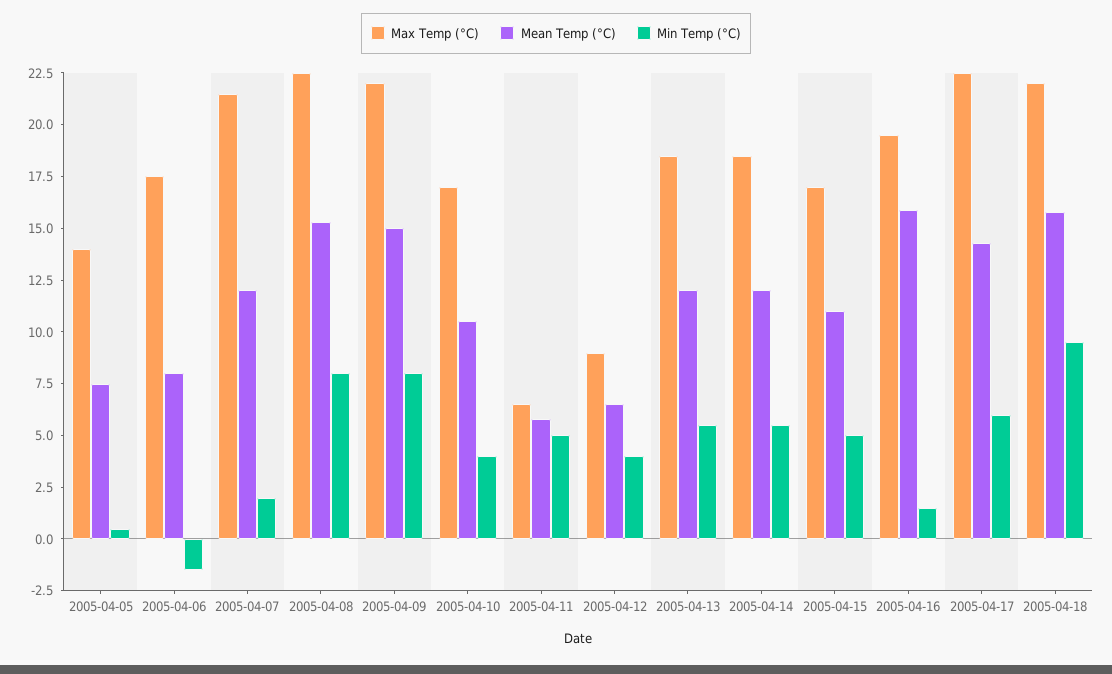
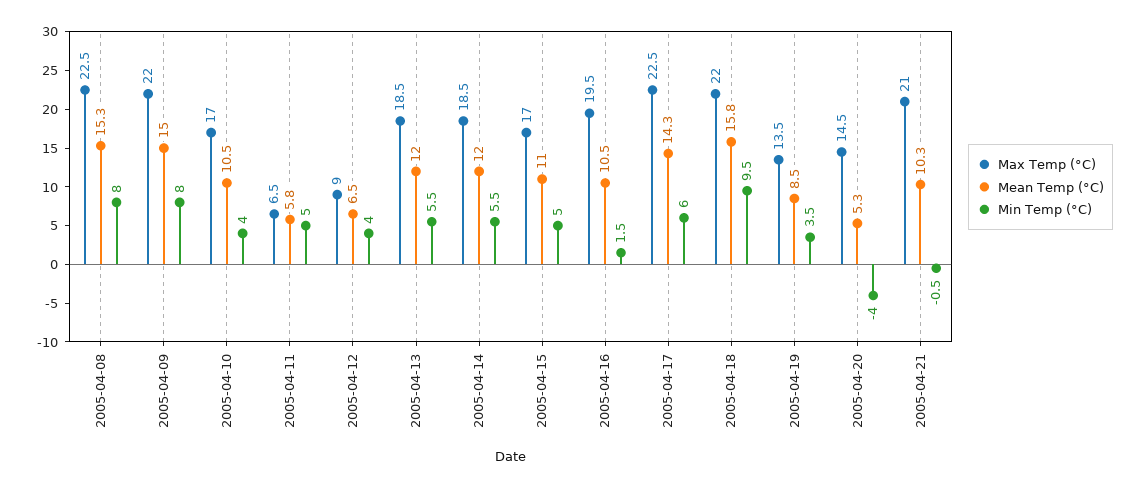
Max Temp (°C), 2005-04-05: 14 -> none
Mean Temp (°C), 2005-04-05: 7.5 -> none
Min Temp (°C), 2005-04-05: 0.5 -> none
Max Temp (°C), 2005-04-06: 17.5 -> none
Mean Temp (°C), 2005-04-06: 8 -> none
Min Temp (°C), 2005-04-06: -1.5 -> none
Max Temp (°C), 2005-04-07: 21.5 -> none
Mean Temp (°C), 2005-04-07: 12 -> none
Min Temp (°C), 2005-04-07: 2 -> none
Mean Temp (°C), 2005-04-16: 16 -> 10.5
Max Temp (°C), 2005-04-19: none -> 13.5
Mean Temp (°C), 2005-04-19: none -> 8.5
Min Temp (°C), 2005-04-19: none -> 3.5
Max Temp (°C), 2005-04-20: none -> 14.5
Mean Temp (°C), 2005-04-20: none -> 5.3
Min Temp (°C), 2005-04-20: none -> -4
Max Temp (°C), 2005-04-21: none -> 21
Mean Temp (°C), 2005-04-21: none -> 10.3
Min Temp (°C), 2005-04-21: none -> -0.5

